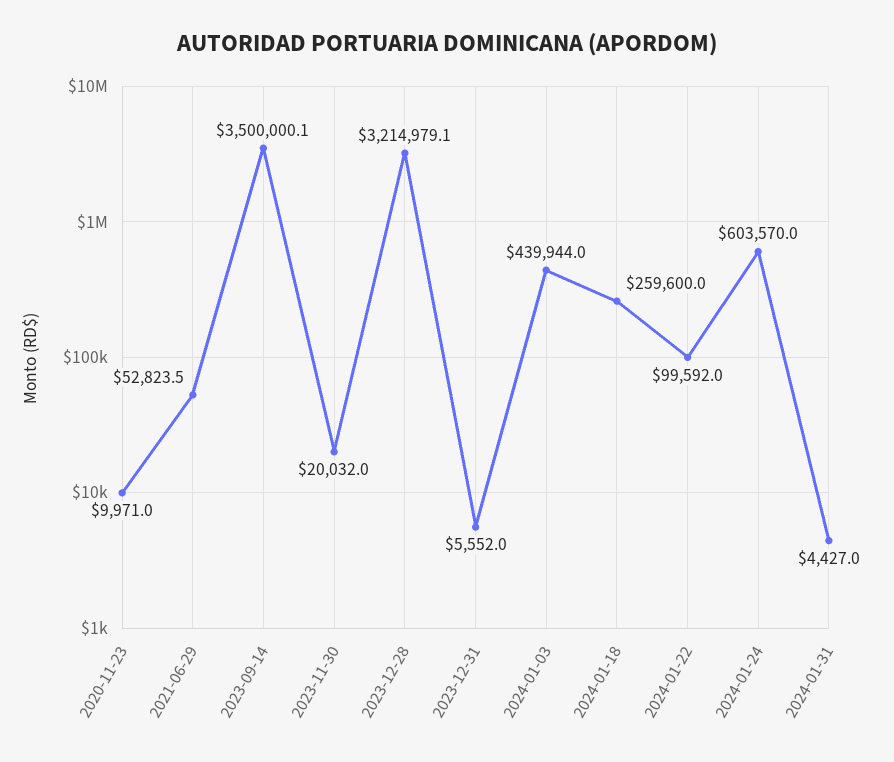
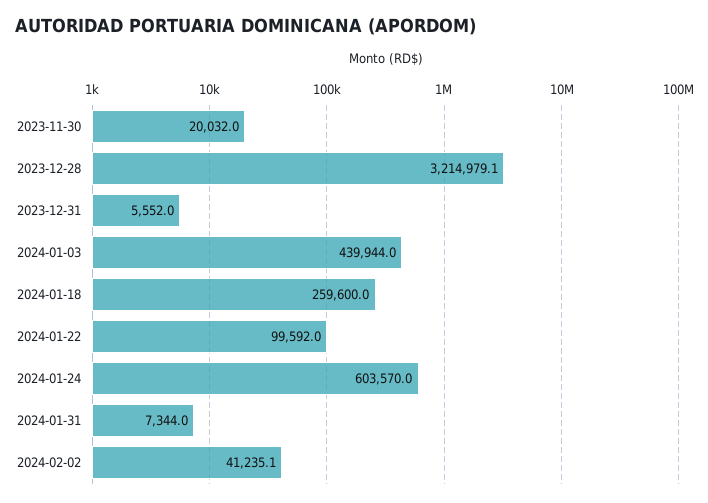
2020-11-23: 9971 -> none
2021-06-29: 52823.5 -> none
2023-09-14: 3500000.1 -> none
2024-01-31: 4427 -> 7344
2024-02-02: none -> 41235.1

